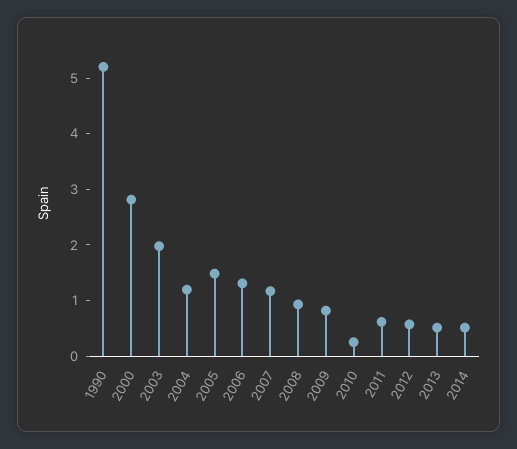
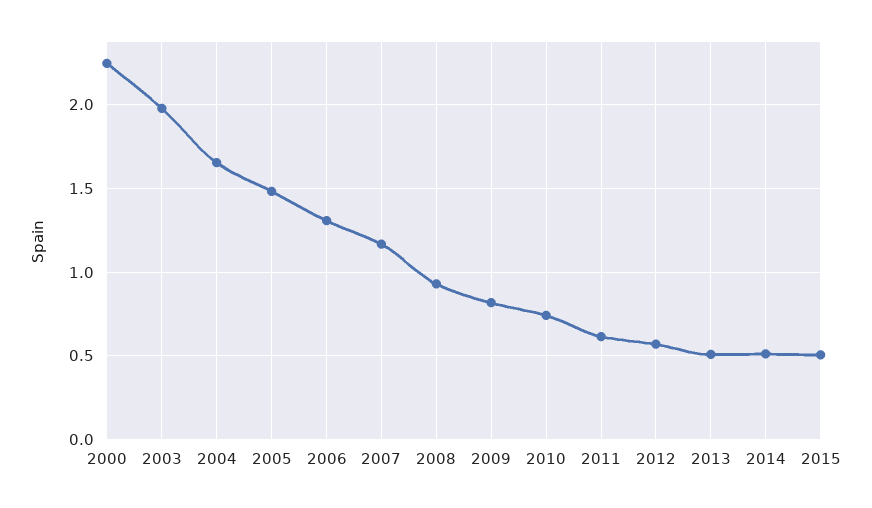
1990: 5.2 -> none
2000: 2.8 -> 2.25
2004: 1.2 -> 1.65
2010: 0.2 -> 0.75
2015: none -> 0.5

